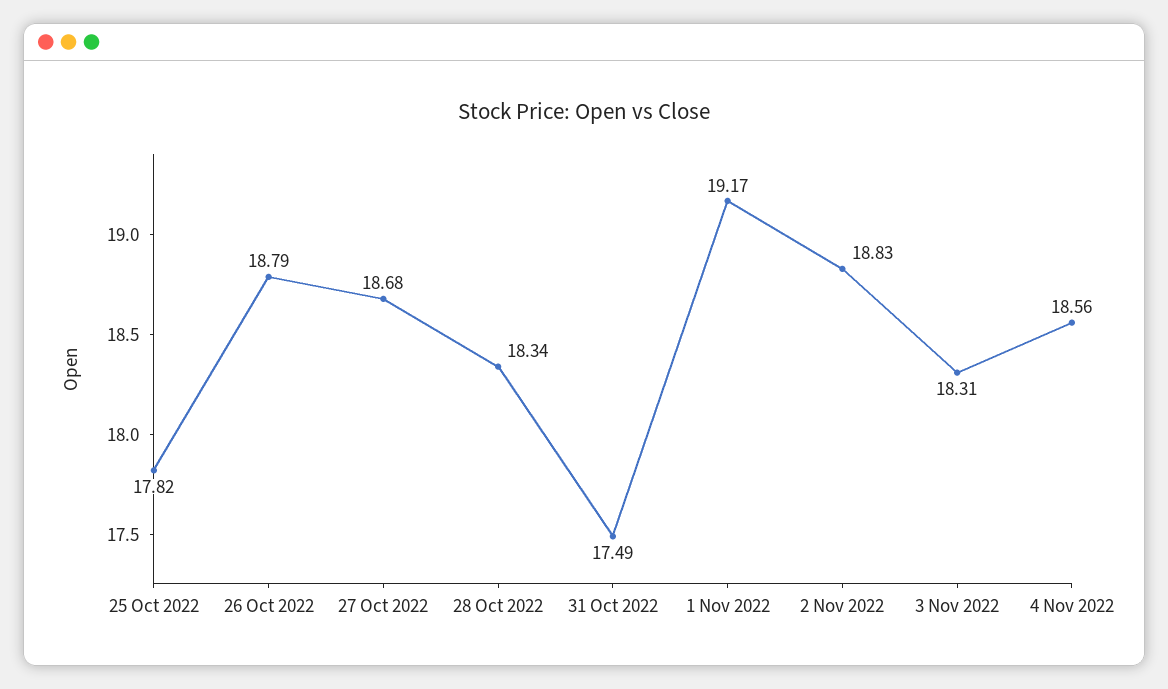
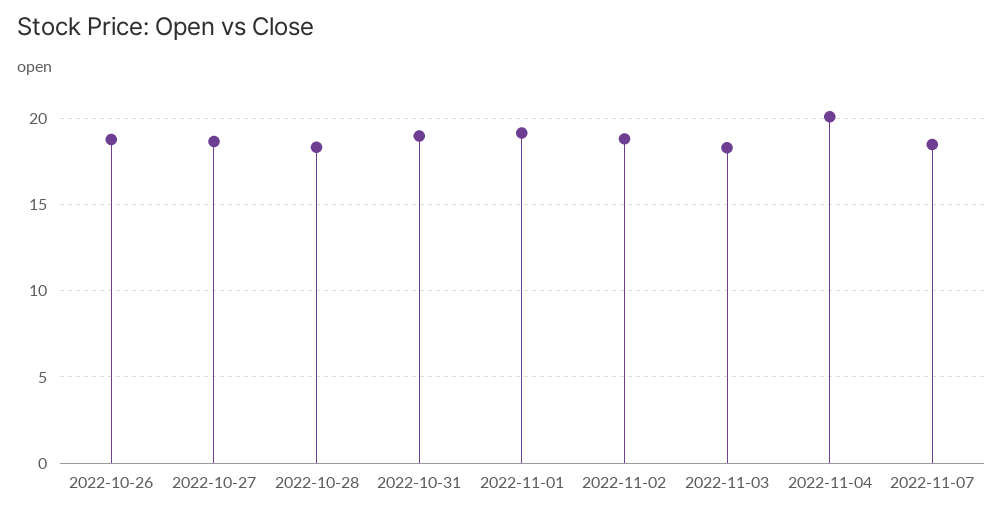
25 Oct 2022: 17.82 -> none
31 Oct 2022: 17.49 -> 19
4 Nov 2022: 18.56 -> 20
2022-11-07: none -> 18.5

